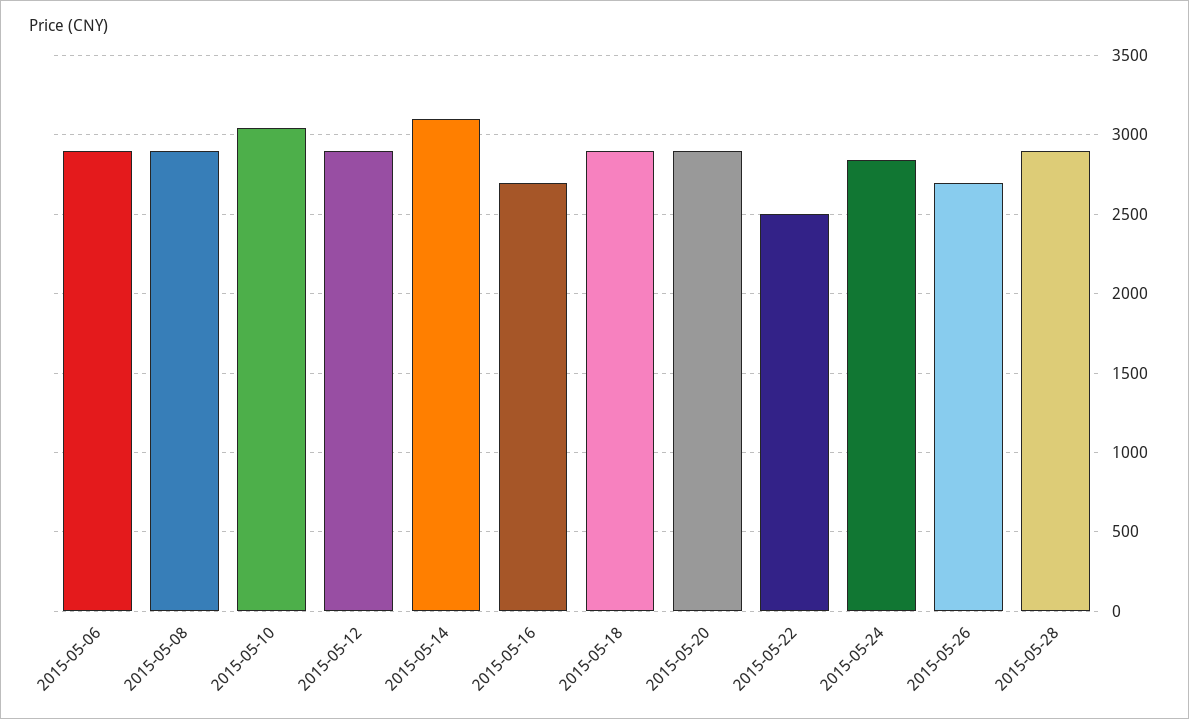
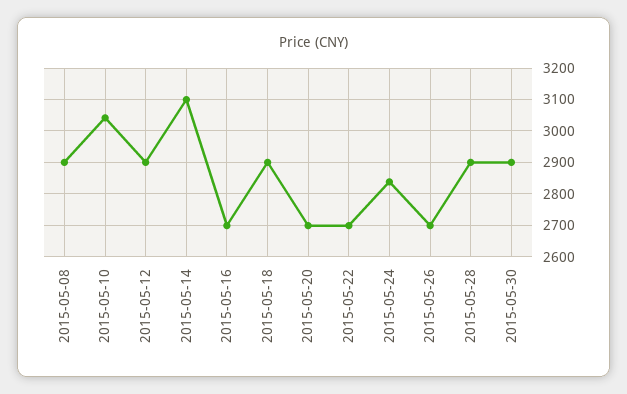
2015-05-06: 2900 -> none
2015-05-20: 2900 -> 2700
2015-05-22: 2500 -> 2700
2015-05-30: none -> 2900

